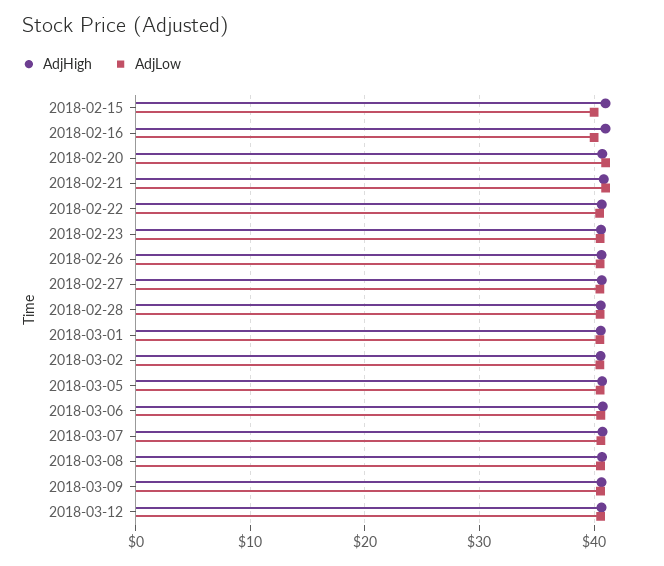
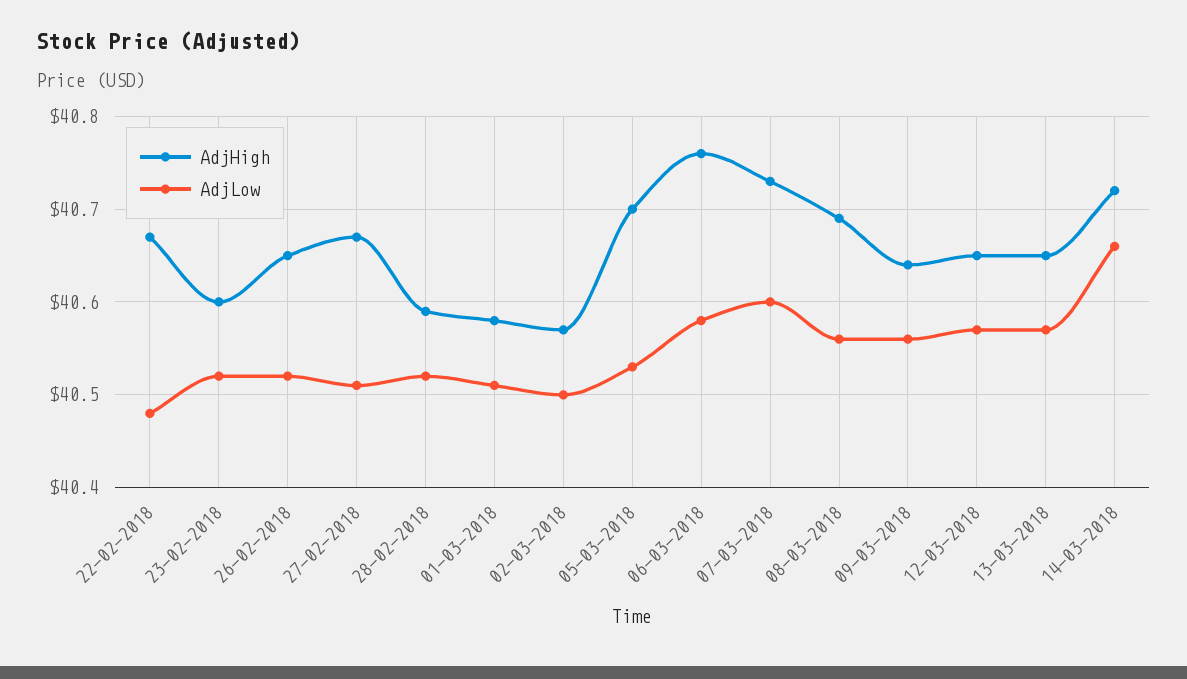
AdjHigh, 2018-02-15: 41 -> none
AdjLow, 2018-02-15: 40 -> none
AdjHigh, 2018-02-16: 41 -> none
AdjLow, 2018-02-16: 40 -> none
AdjHigh, 2018-02-20: 41 -> none
AdjLow, 2018-02-20: 41 -> none
AdjHigh, 2018-02-21: 41 -> none
AdjLow, 2018-02-21: 41 -> none
AdjHigh, 13-03-2018: none -> 40.65
AdjLow, 13-03-2018: none -> 40.57
AdjHigh, 14-03-2018: none -> 40.72
AdjLow, 14-03-2018: none -> 40.66

